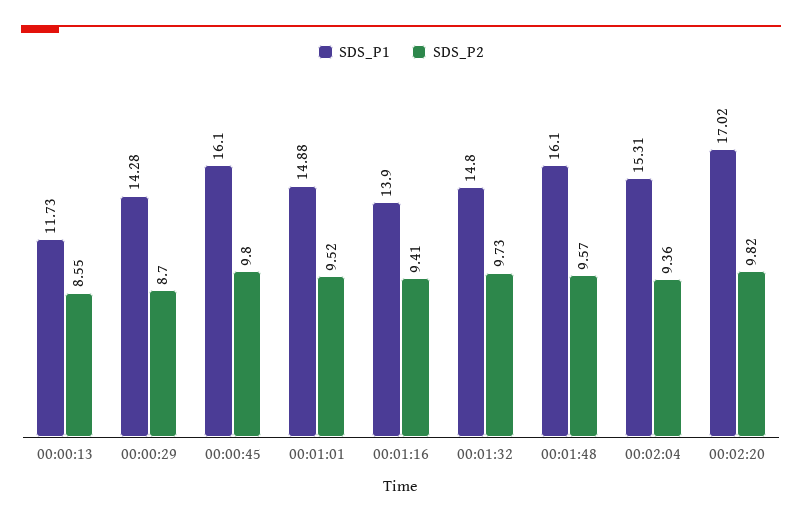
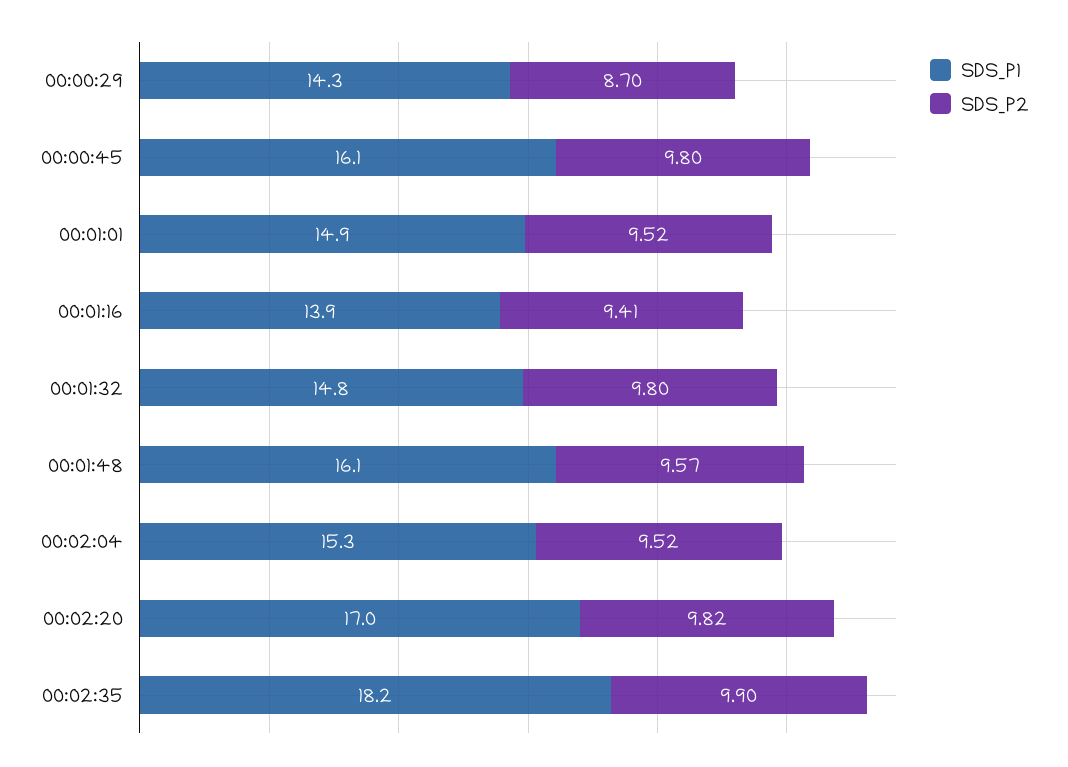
SDS_P1, 00:00:13: 11.73 -> none
SDS_P2, 00:00:13: 8.55 -> none
SDS_P2, 00:01:32: 9.73 -> 9.8
SDS_P2, 00:02:04: 9.36 -> 9.52
SDS_P1, 00:02:35: none -> 18.2
SDS_P2, 00:02:35: none -> 9.9

